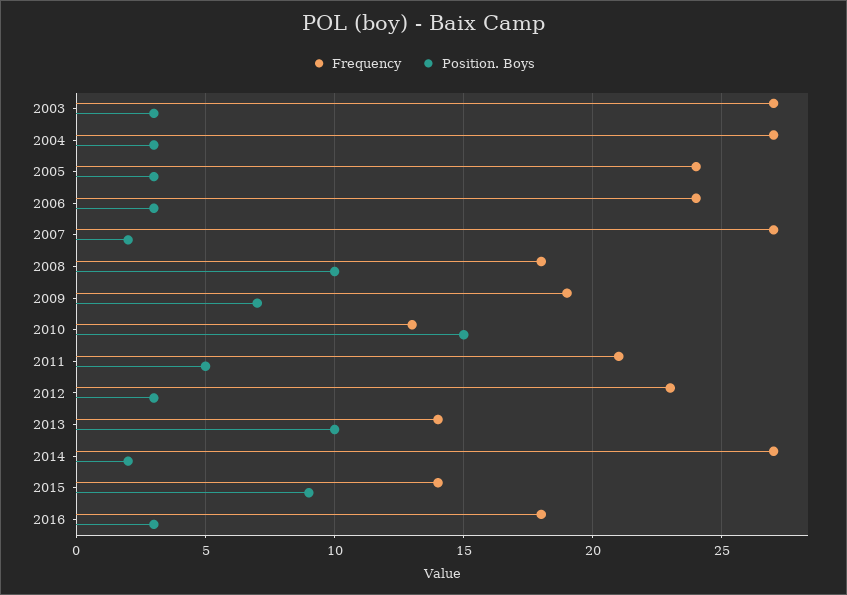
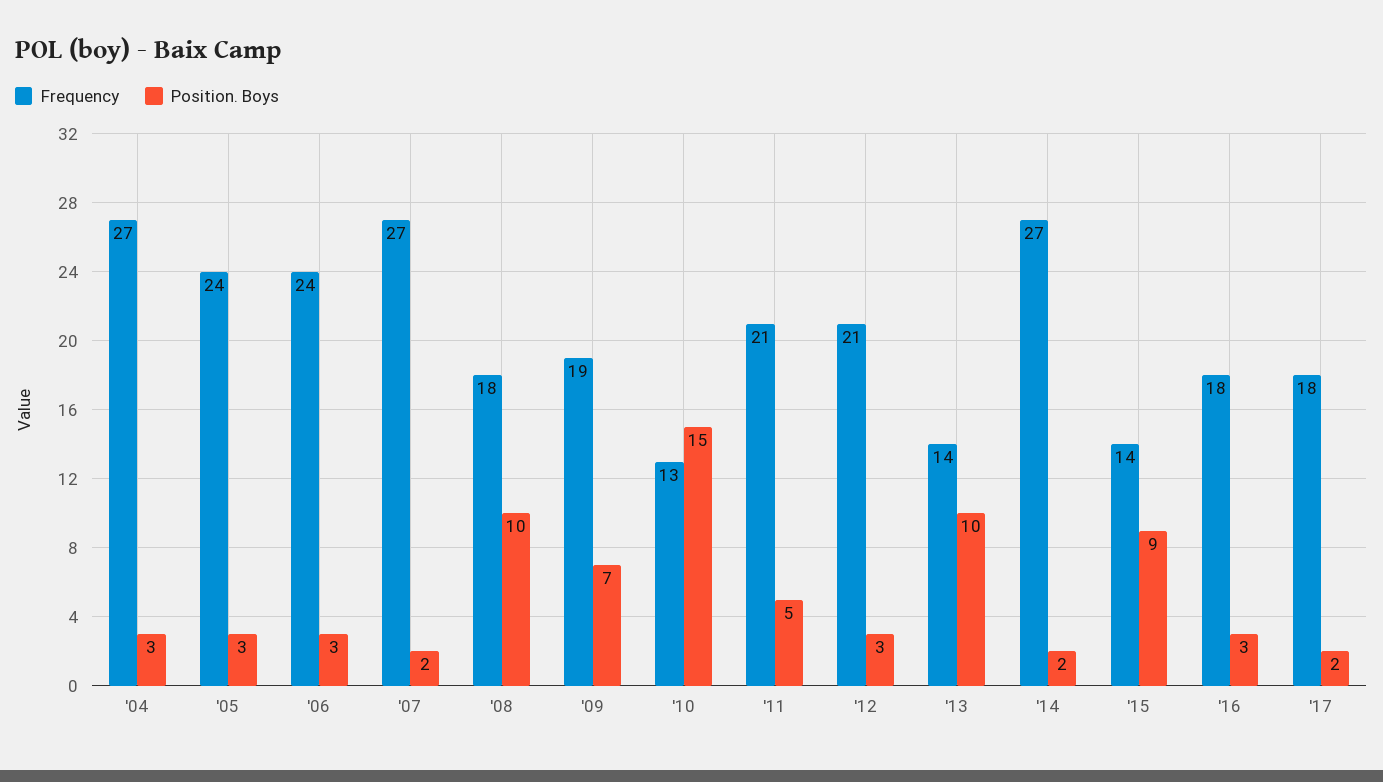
Frequency, 2003: 27 -> none
Position. Boys, 2003: 3 -> none
Frequency, 2012: 23 -> 21
Frequency, '17: none -> 18
Position. Boys, '17: none -> 2

